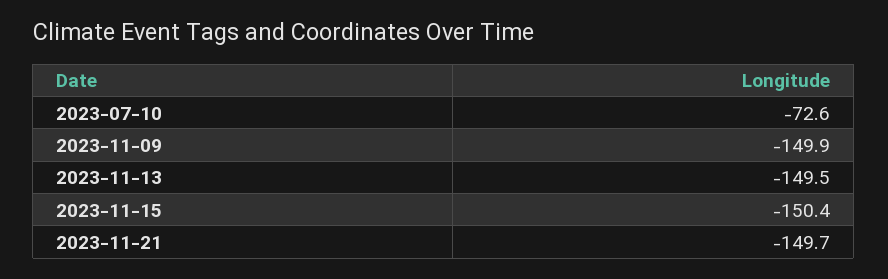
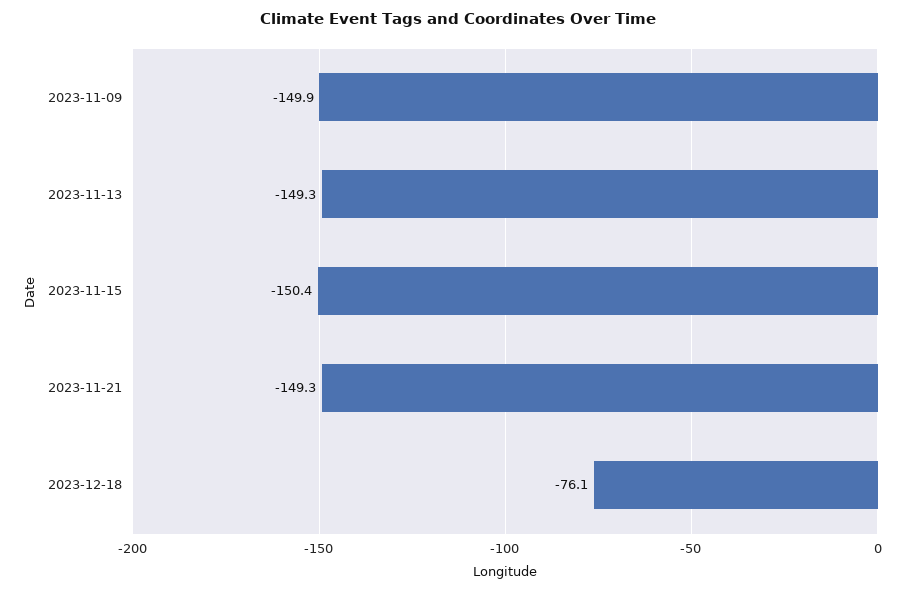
2023-07-10: -72.6 -> none
2023-11-13: -149.5 -> -149.3
2023-11-21: -149.7 -> -149.3
2023-12-18: none -> -76.1

